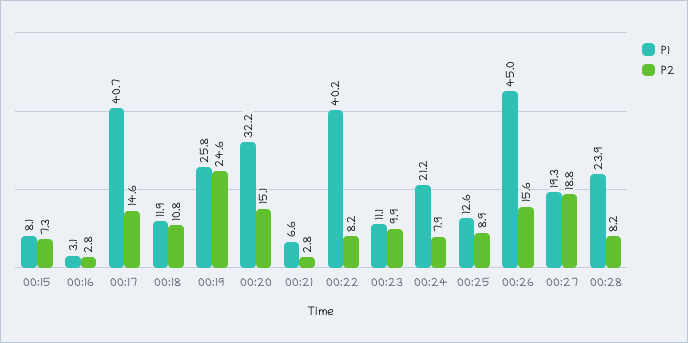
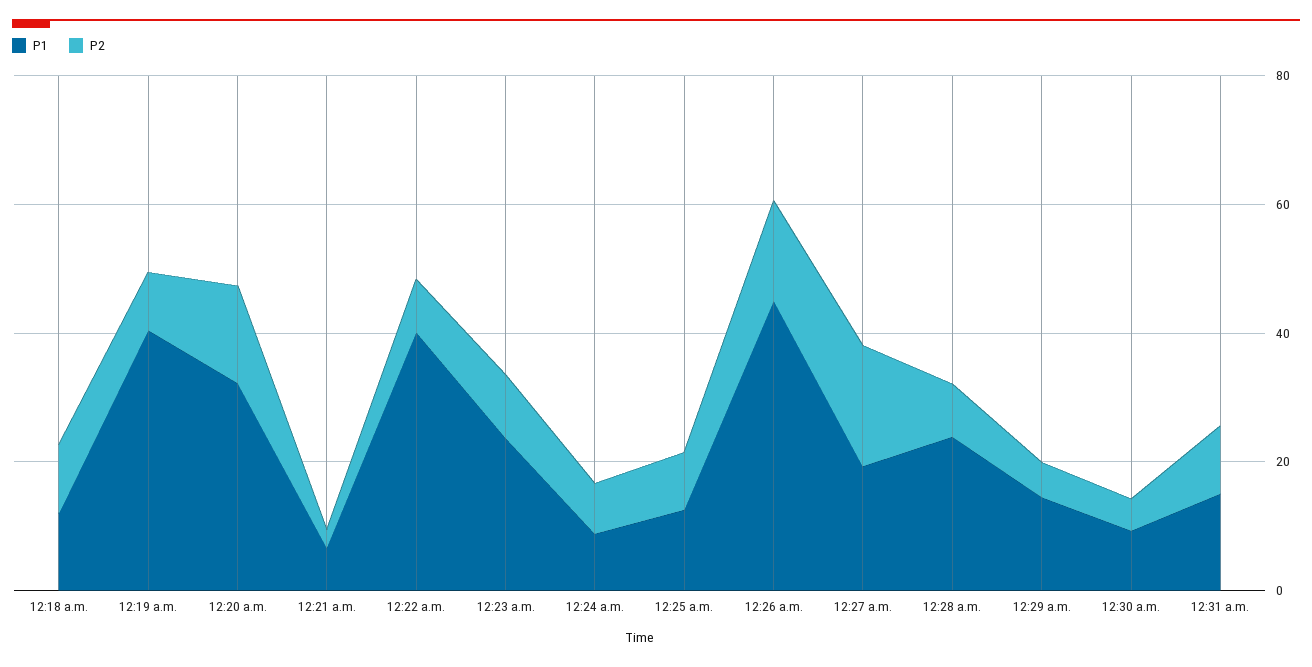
P1, 00:15: 8.1 -> none
P2, 00:15: 7.3 -> none
P1, 00:16: 3.1 -> none
P2, 00:16: 2.8 -> none
P1, 00:17: 40.7 -> none
P2, 00:17: 14.6 -> none
P1, 00:19: 25.8 -> 40
P2, 00:19: 24.6 -> 10
P1, 00:23: 11.1 -> 25
P1, 00:24: 21.2 -> 10
P1, 12:29 a.m.: none -> 15
P2, 12:29 a.m.: none -> 5
P1, 12:30 a.m.: none -> 10
P2, 12:30 a.m.: none -> 5
P1, 12:31 a.m.: none -> 15
P2, 12:31 a.m.: none -> 10

